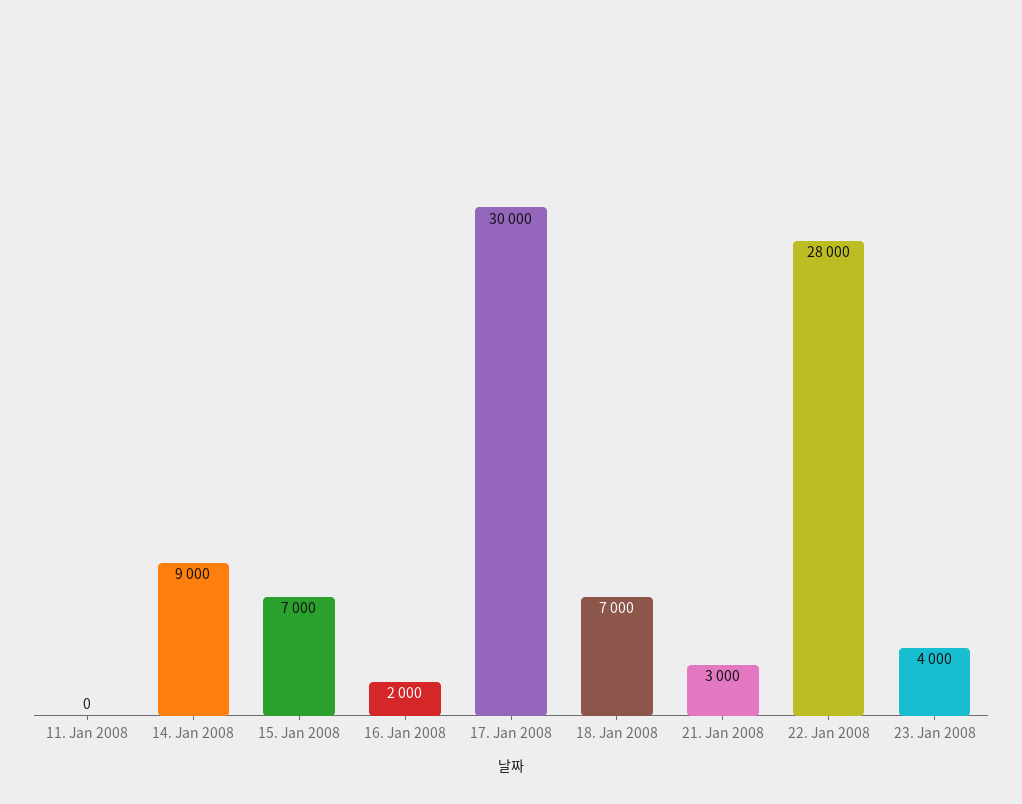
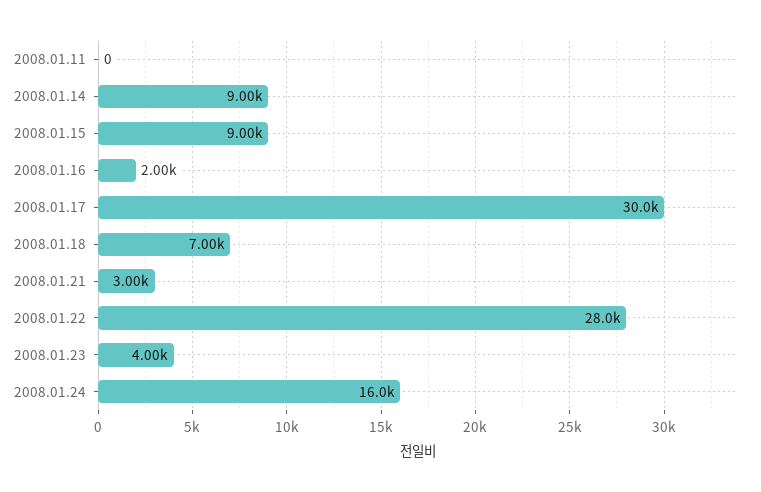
15. Jan 2008: 7000 -> 9000
2008.01.24: none -> 16000

